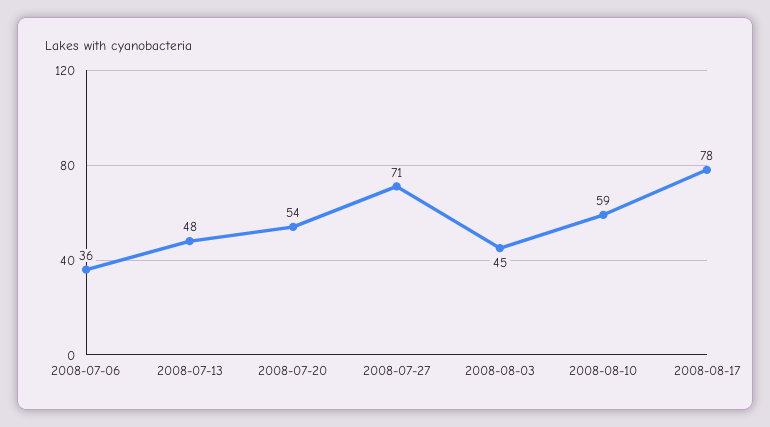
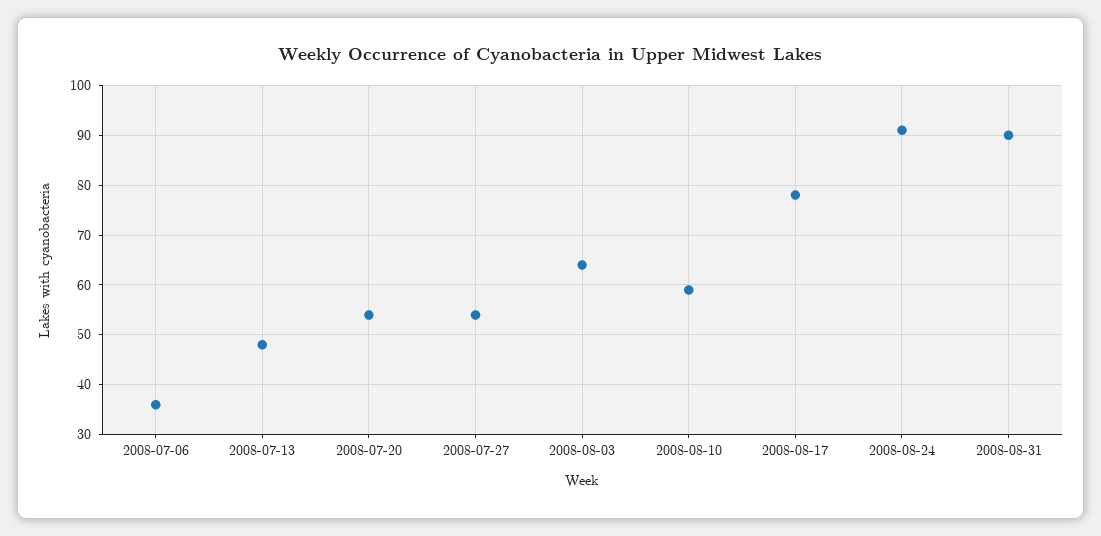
2008-07-27: 71 -> 55
2008-08-03: 45 -> 65
2008-08-24: none -> 90
2008-08-31: none -> 90

